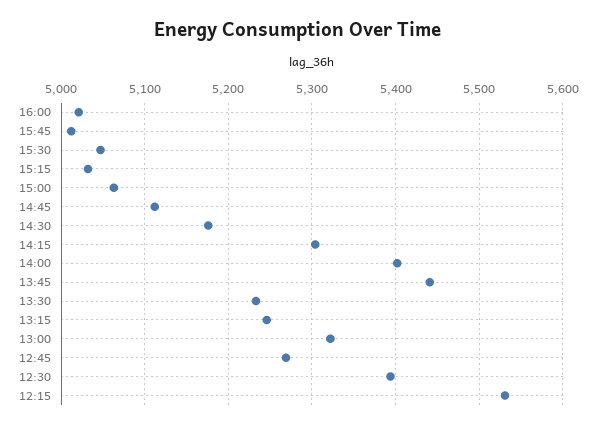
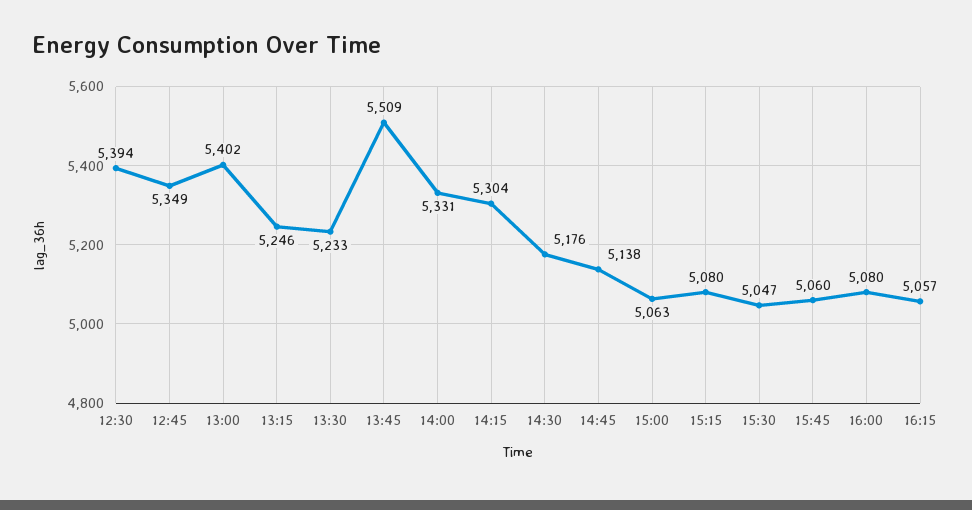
16:00: 5020 -> 5080
15:45: 5010 -> 5060
15:15: 5030 -> 5080
14:45: 5110 -> 5138
14:00: 5400 -> 5331
13:45: 5440 -> 5509
13:00: 5320 -> 5402
12:45: 5270 -> 5349
12:15: 5530 -> none
16:15: none -> 5057

